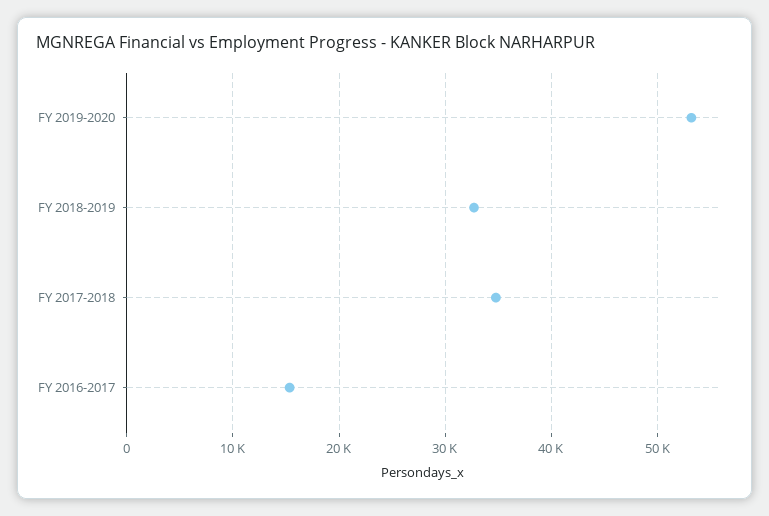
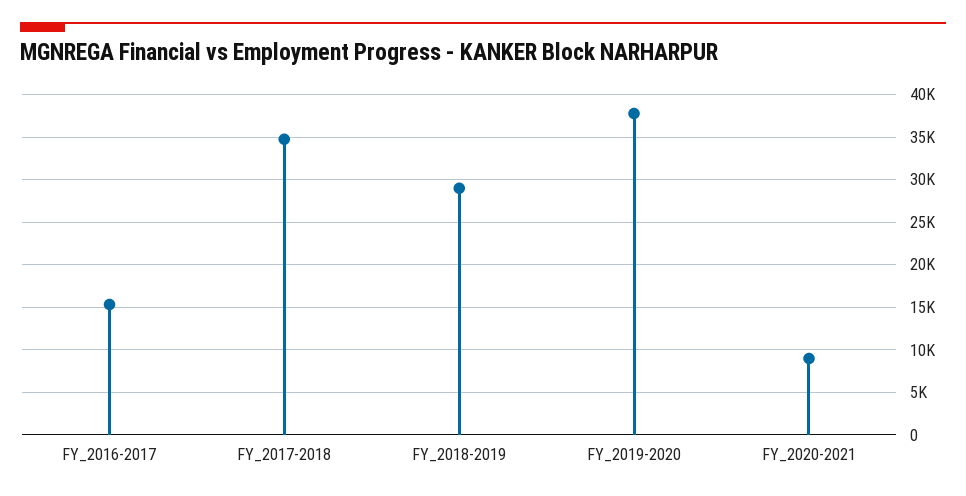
FY 2019-2020: 53000 -> 38000
FY 2018-2019: 33000 -> 29000
FY_2020-2021: none -> 9000

